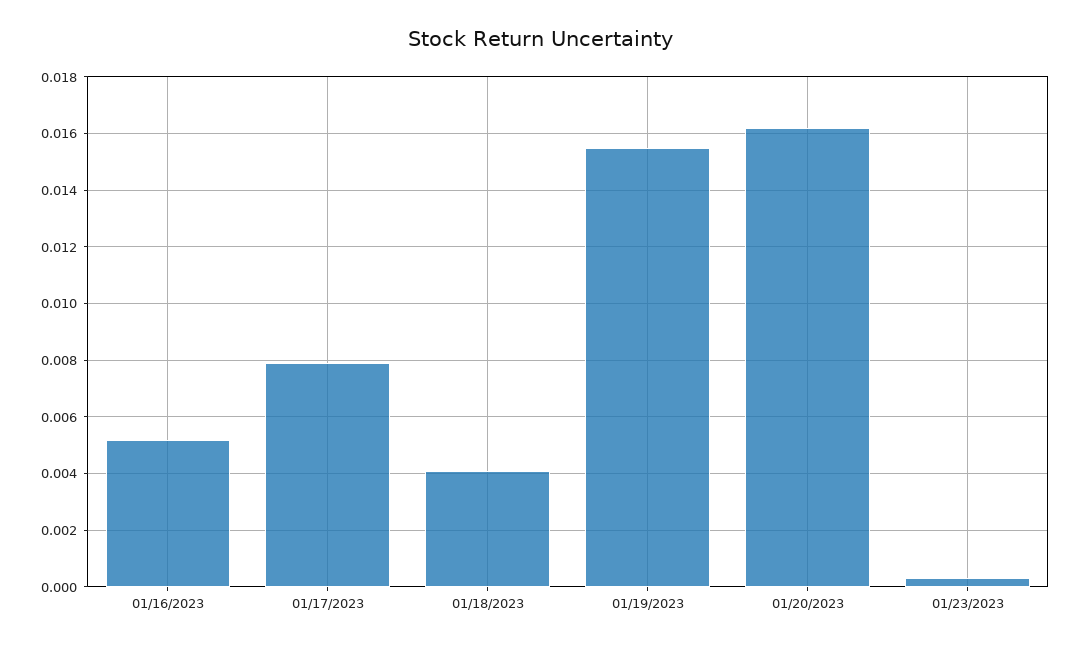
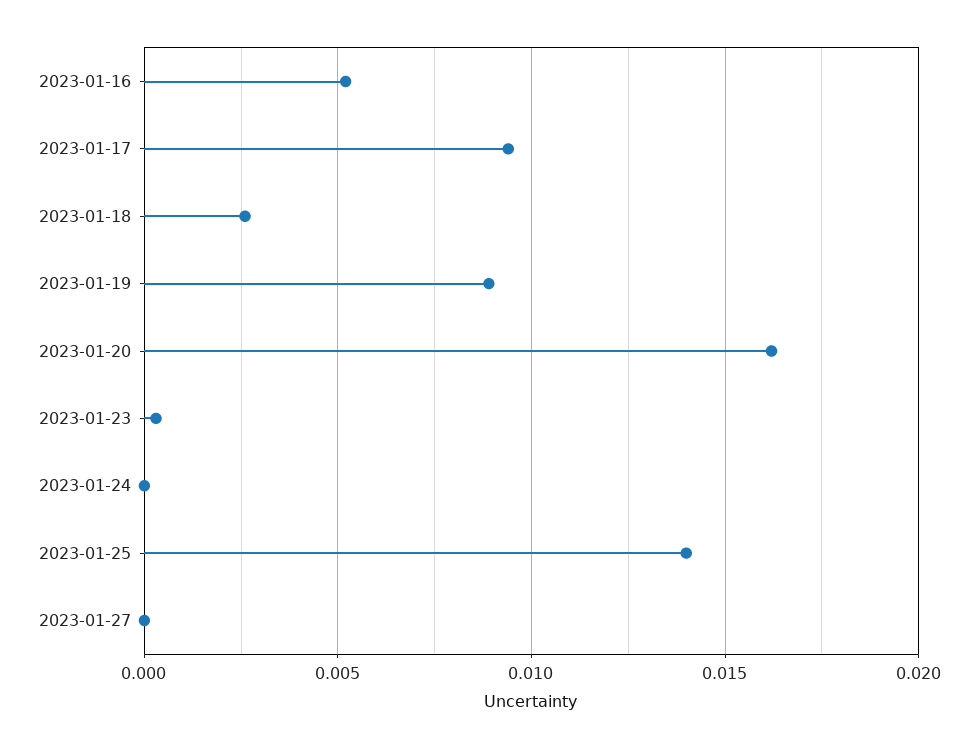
01/17/2023: 0.008 -> 0.0095
01/18/2023: 0.004 -> 0.0025
01/19/2023: 0.0155 -> 0.009
2023-01-24: none -> 0
2023-01-25: none -> 0.014
2023-01-27: none -> 0

